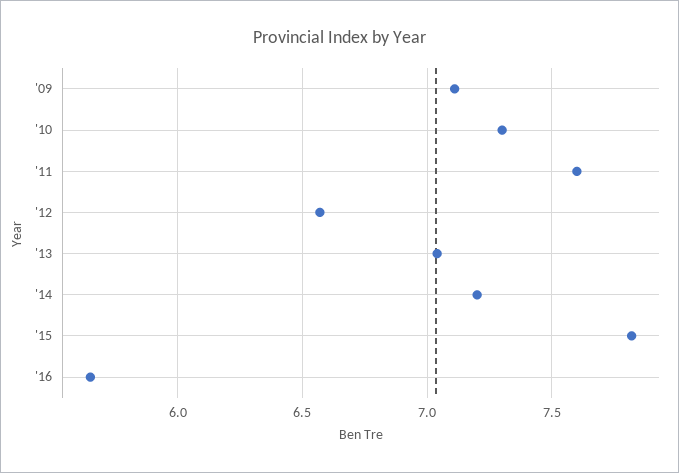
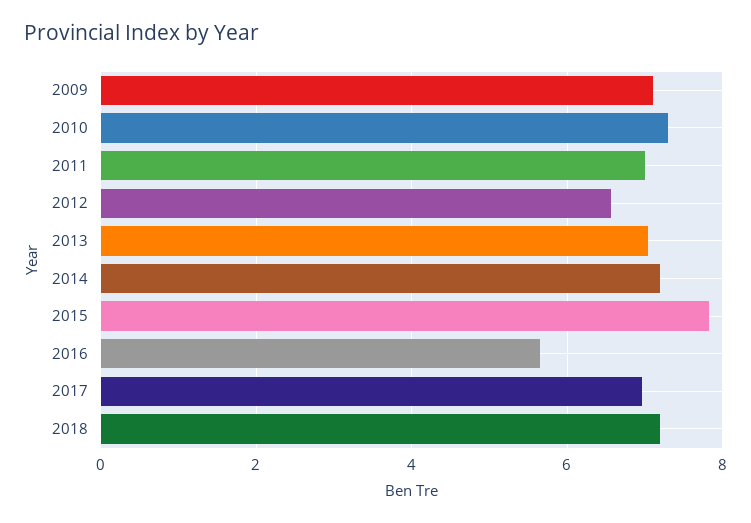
'11: 7.6 -> 7
2017: none -> 7
2018: none -> 7.2

